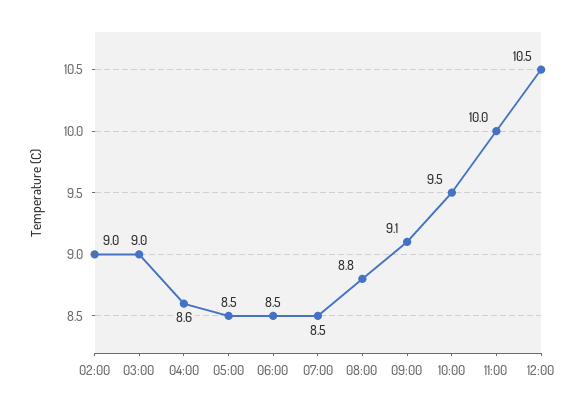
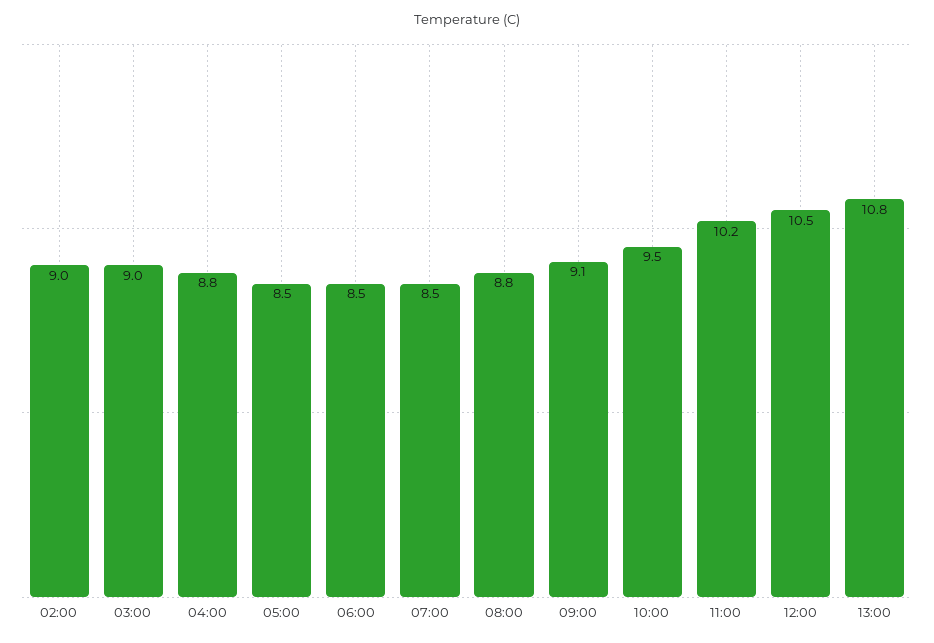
04:00: 8.6 -> 8.8
11:00: 10 -> 10.2
13:00: none -> 10.8

